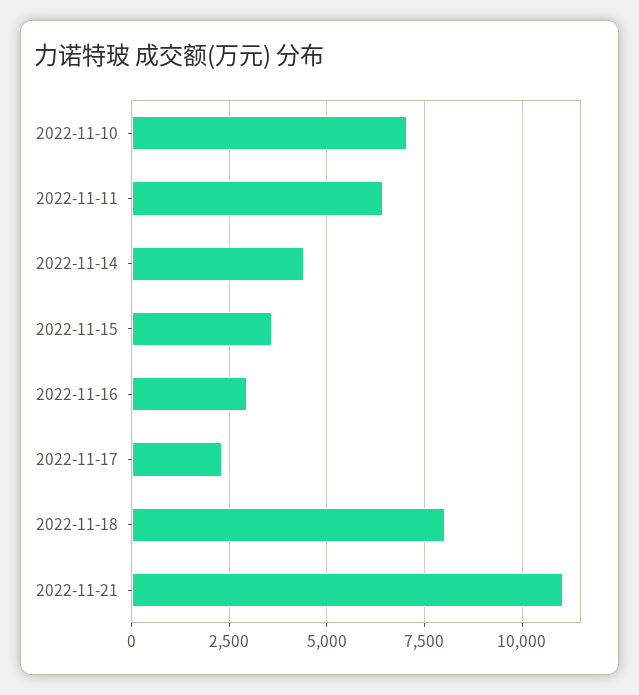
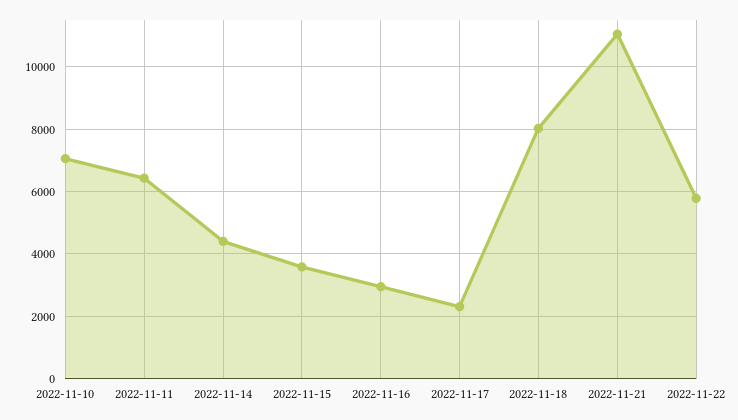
2022-11-22: none -> 5800

